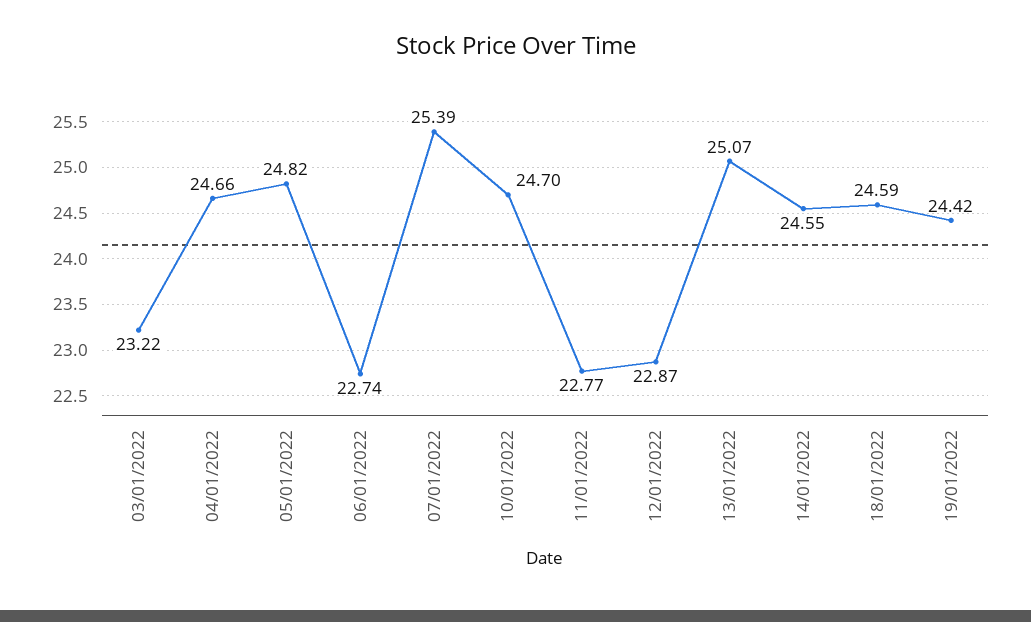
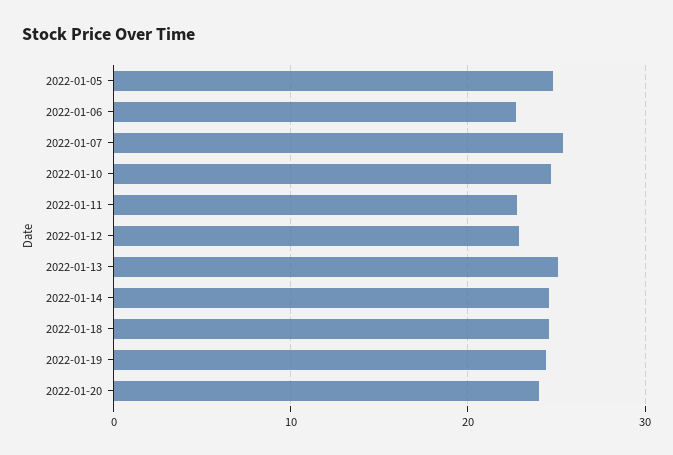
03/01/2022: 23.22 -> none
04/01/2022: 24.66 -> none
2022-01-20: none -> 24

